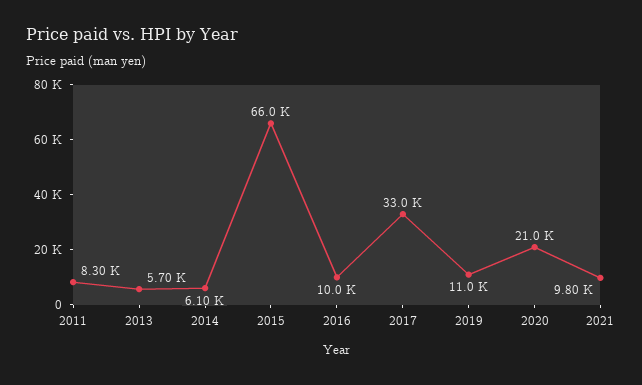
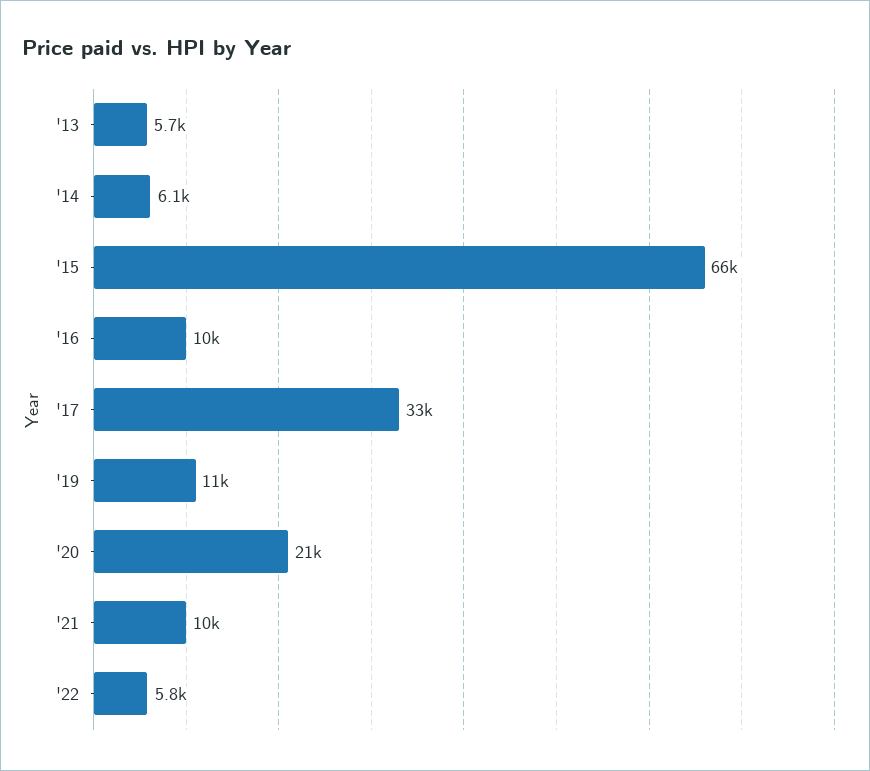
2011: 8300 -> none
2021: 9800 -> 10000
'22: none -> 5800

